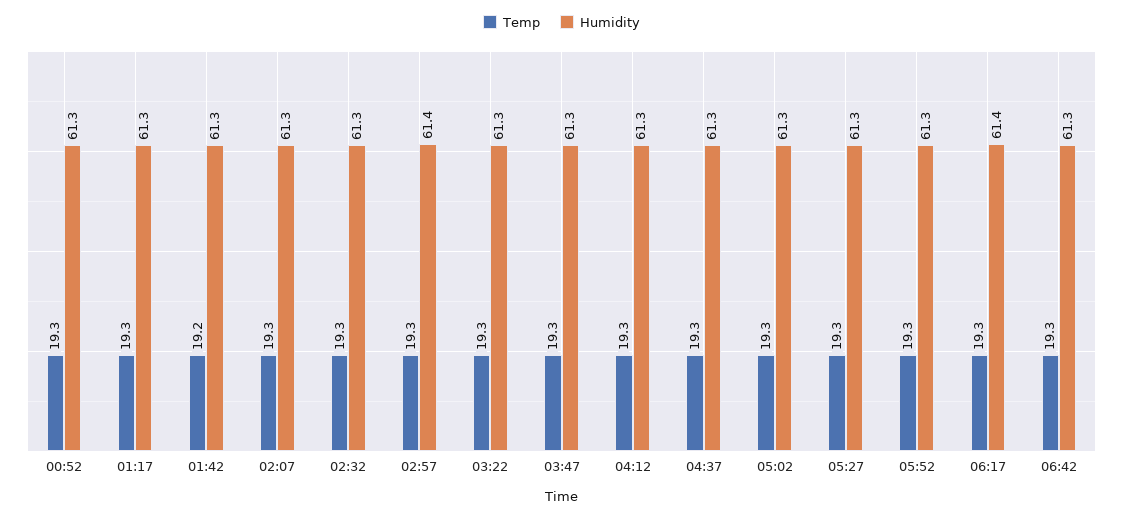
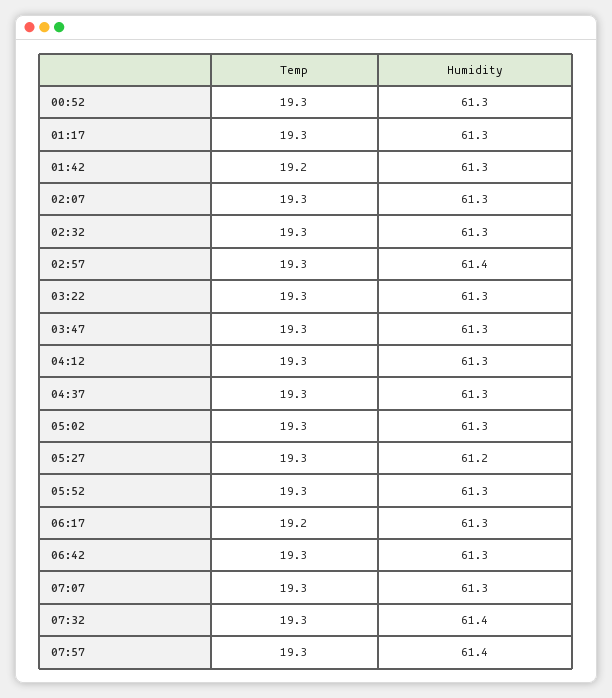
Humidity, 05:27: 61.3 -> 61.2
Temp, 06:17: 19.3 -> 19.2
Humidity, 06:17: 61.4 -> 61.3
Temp, 07:07: none -> 19.3
Humidity, 07:07: none -> 61.3
Temp, 07:32: none -> 19.3
Humidity, 07:32: none -> 61.4
Temp, 07:57: none -> 19.3
Humidity, 07:57: none -> 61.4

